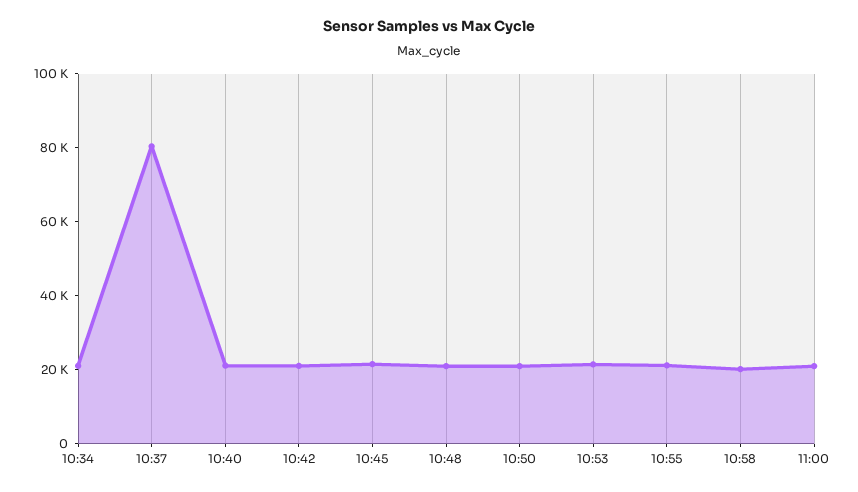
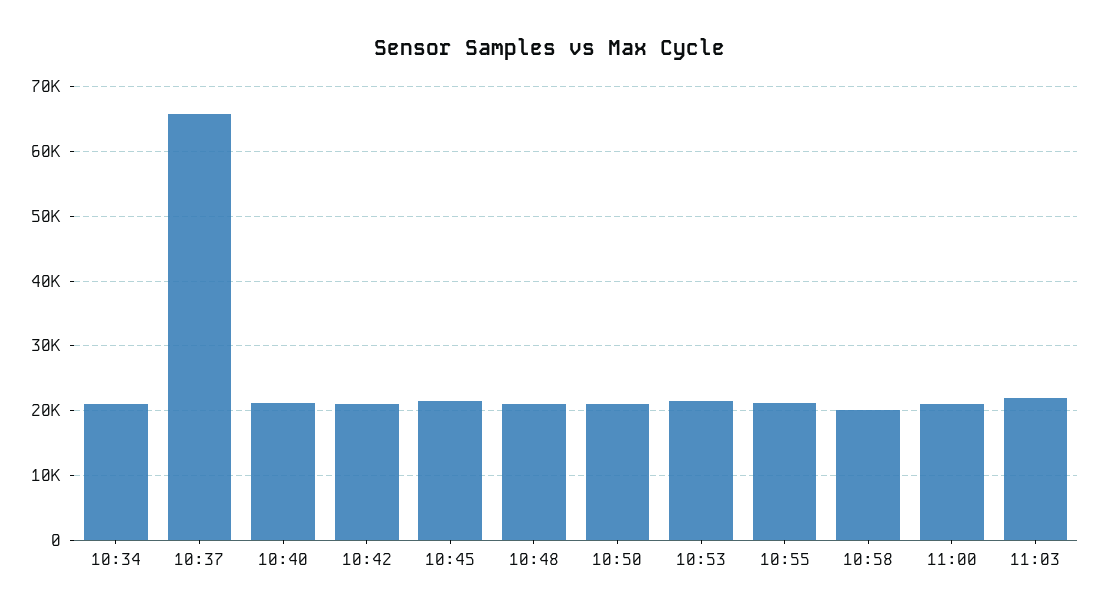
10:37: 80000 -> 66000
11:03: none -> 22000

